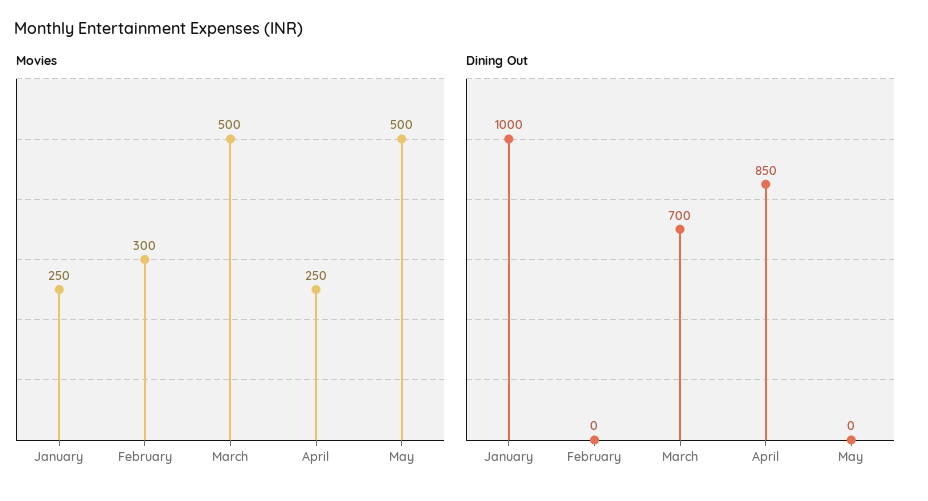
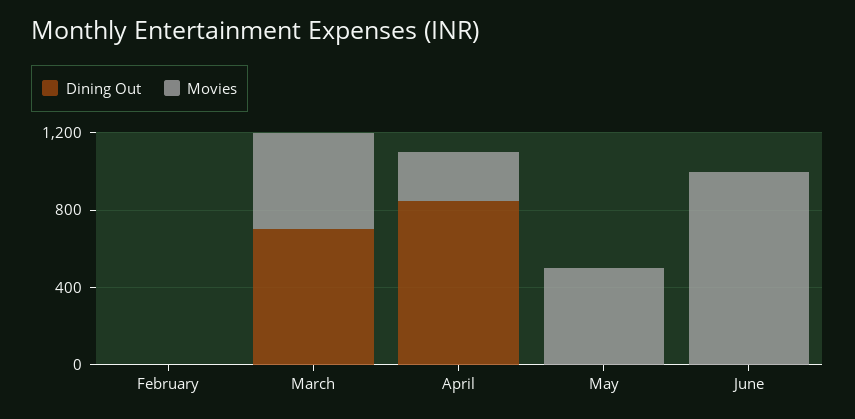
Movies, January: 250 -> none
Movies, February: 300 -> 0
Dining Out, January: 1000 -> none
Dining Out, June: none -> 0
Movies, June: none -> 1000

